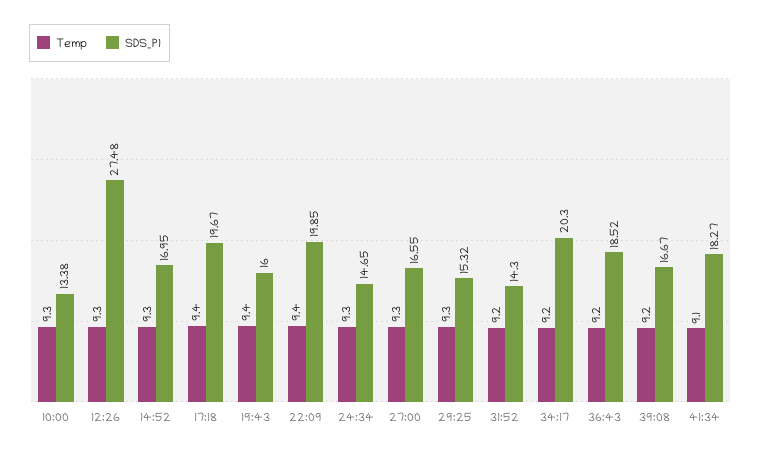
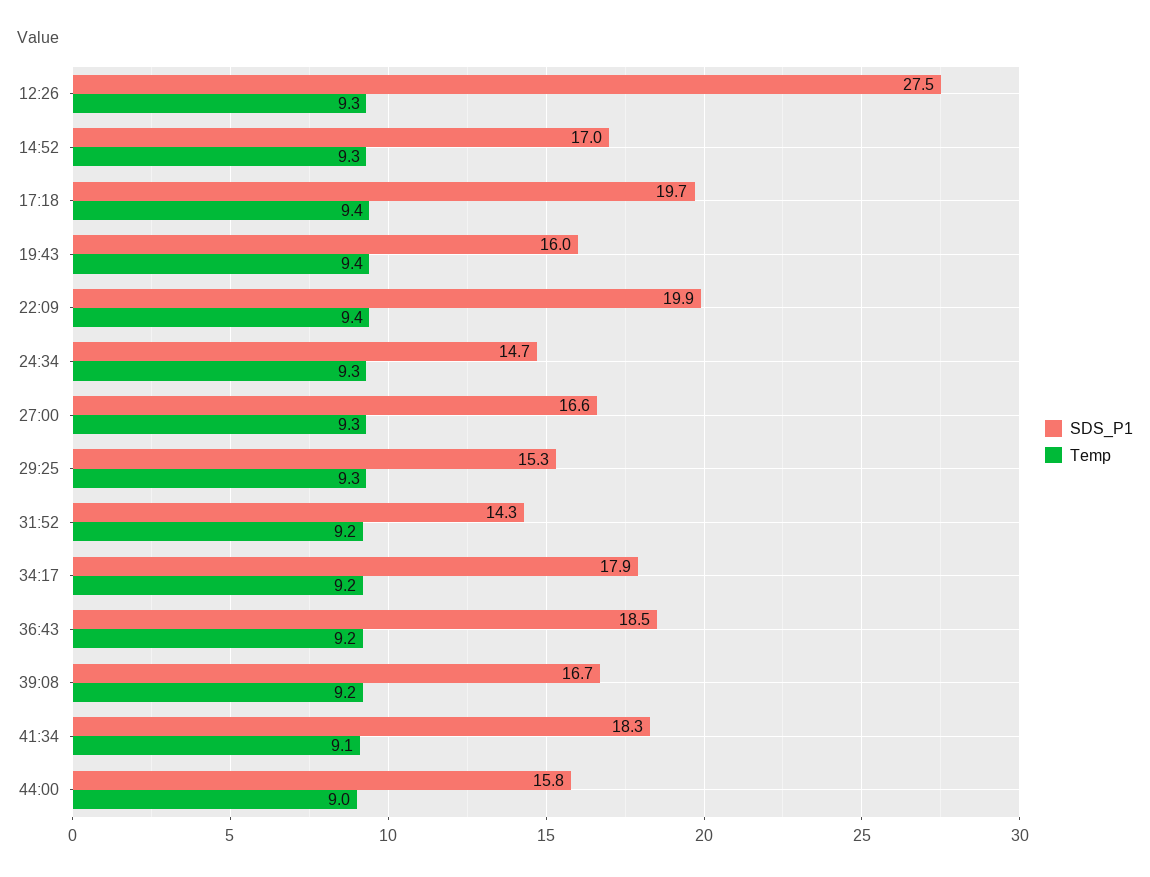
Temp, 10:00: 9.3 -> none
SDS_P1, 10:00: 13.38 -> none
SDS_P1, 34:17: 20.3 -> 17.9
SDS_P1, 44:00: none -> 15.8
Temp, 44:00: none -> 9

